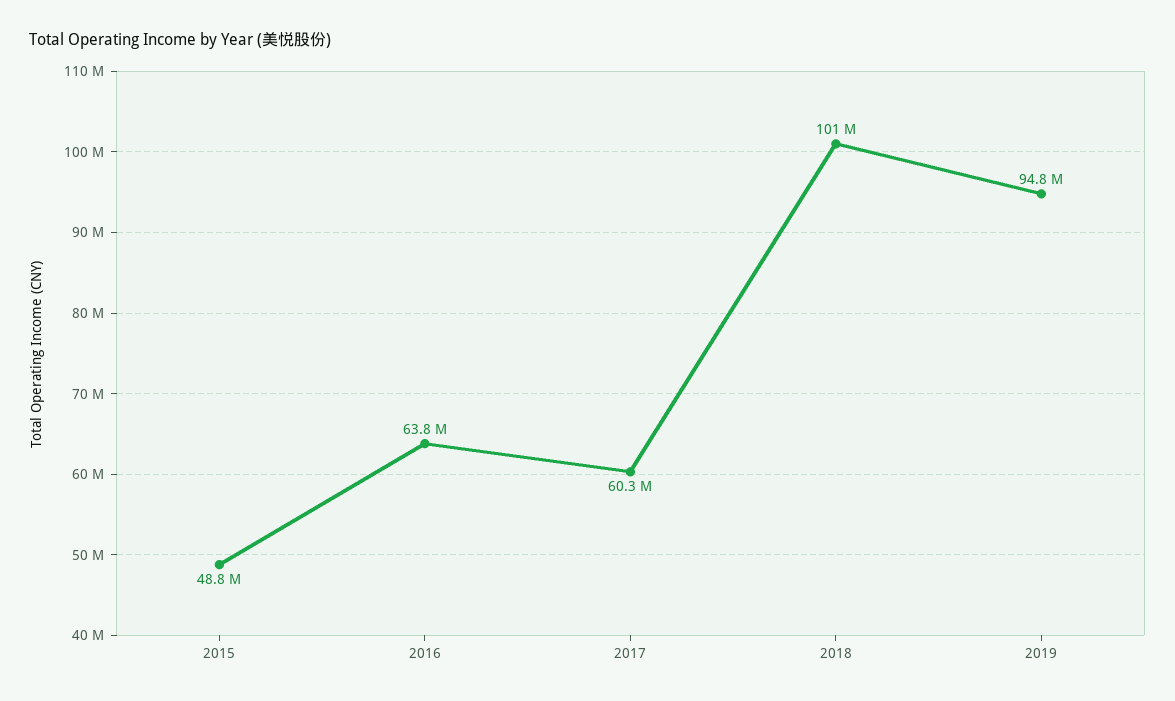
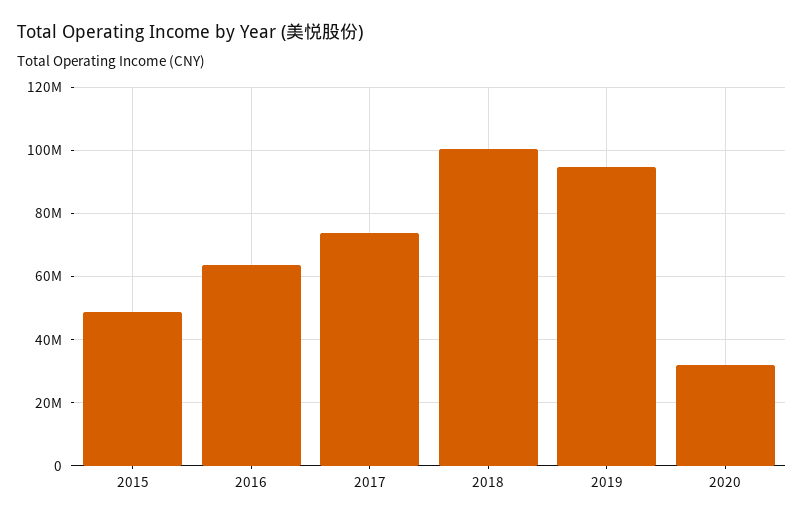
2017: 60300000 -> 74000000
2020: none -> 32000000

